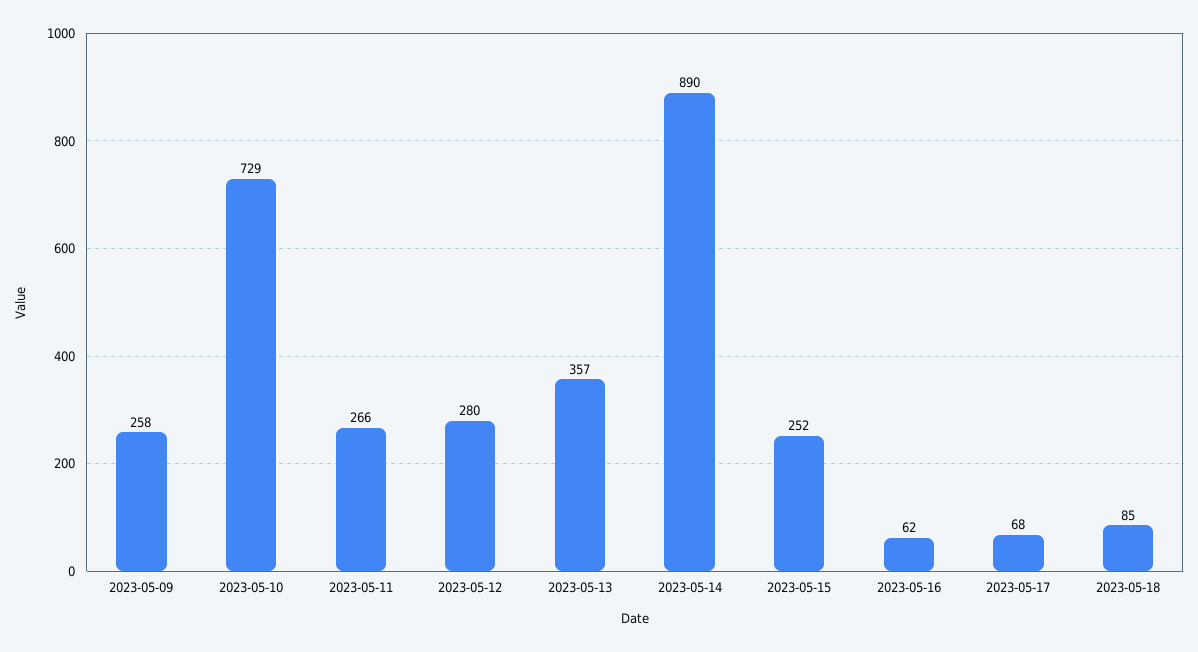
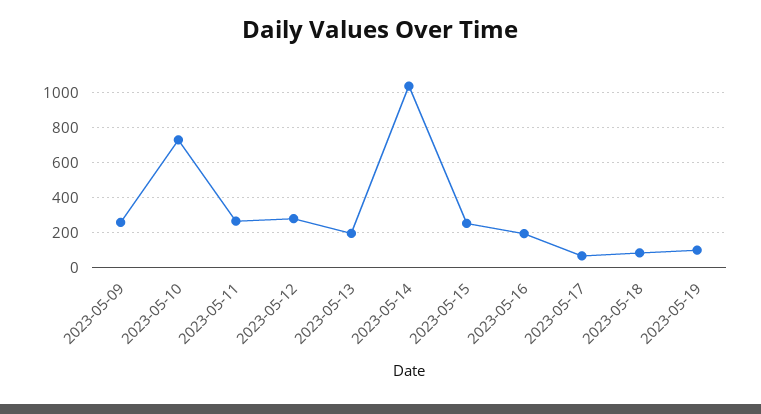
2023-05-13: 357 -> 200
2023-05-14: 890 -> 1050
2023-05-16: 62 -> 200
2023-05-19: none -> 100

